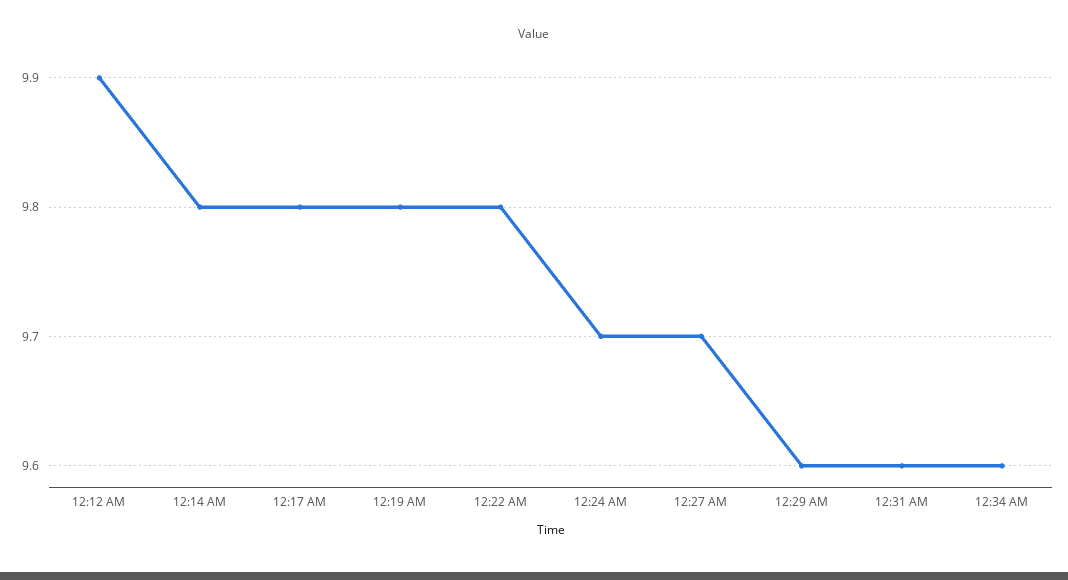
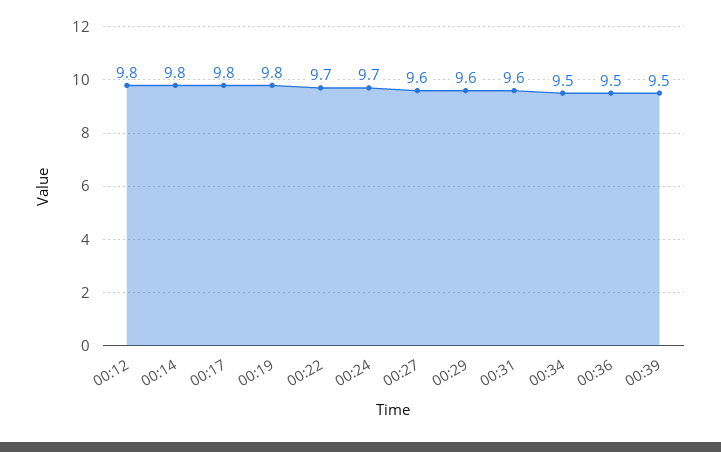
12:12 AM: 9.9 -> 9.8
12:22 AM: 9.8 -> 9.7
12:27 AM: 9.7 -> 9.6
12:34 AM: 9.6 -> 9.5
00:36: none -> 9.5
00:39: none -> 9.5

